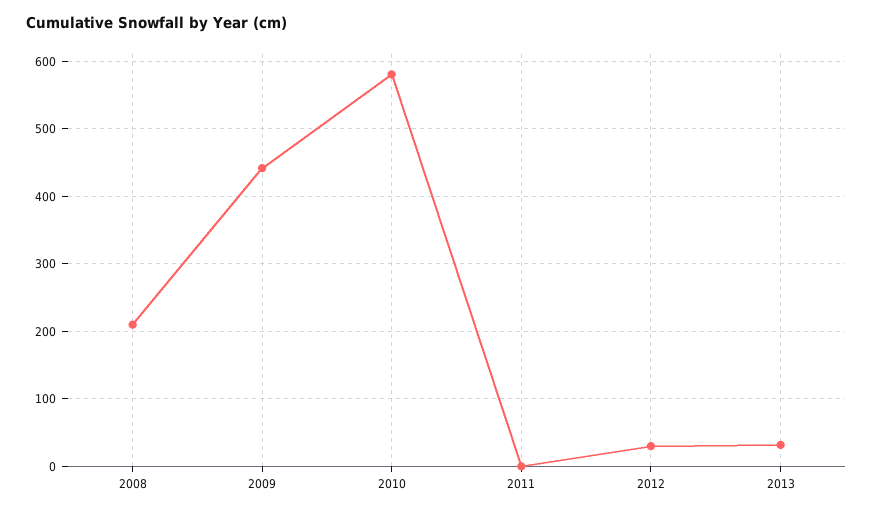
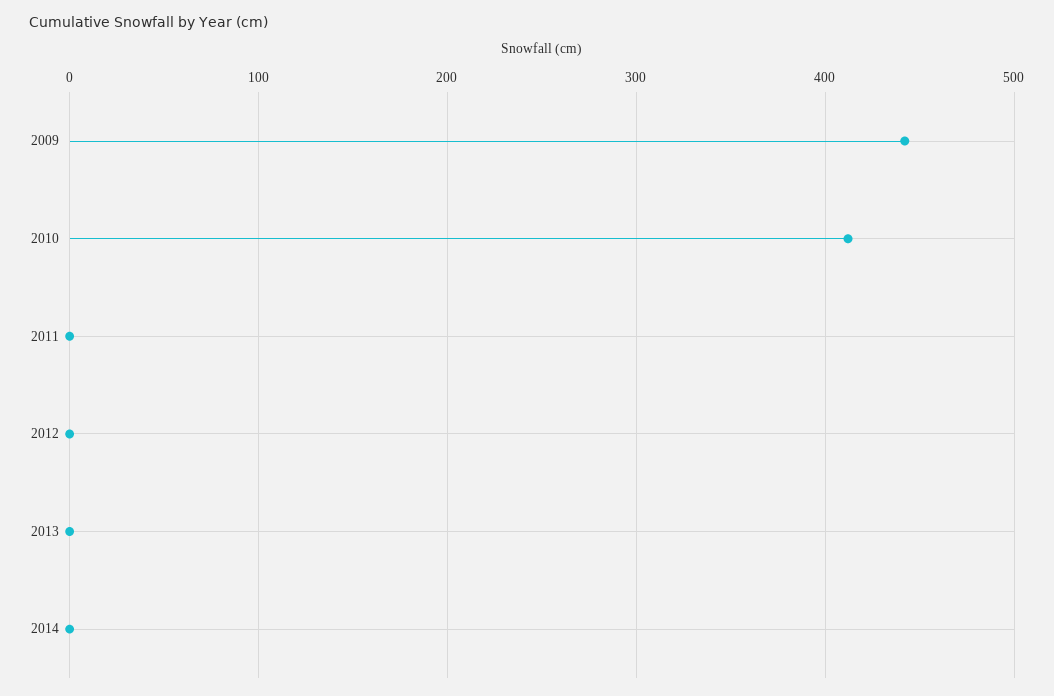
2008: 210 -> none
2010: 580 -> 410
2012: 30 -> 0
2013: 30 -> 0
2014: none -> 0

